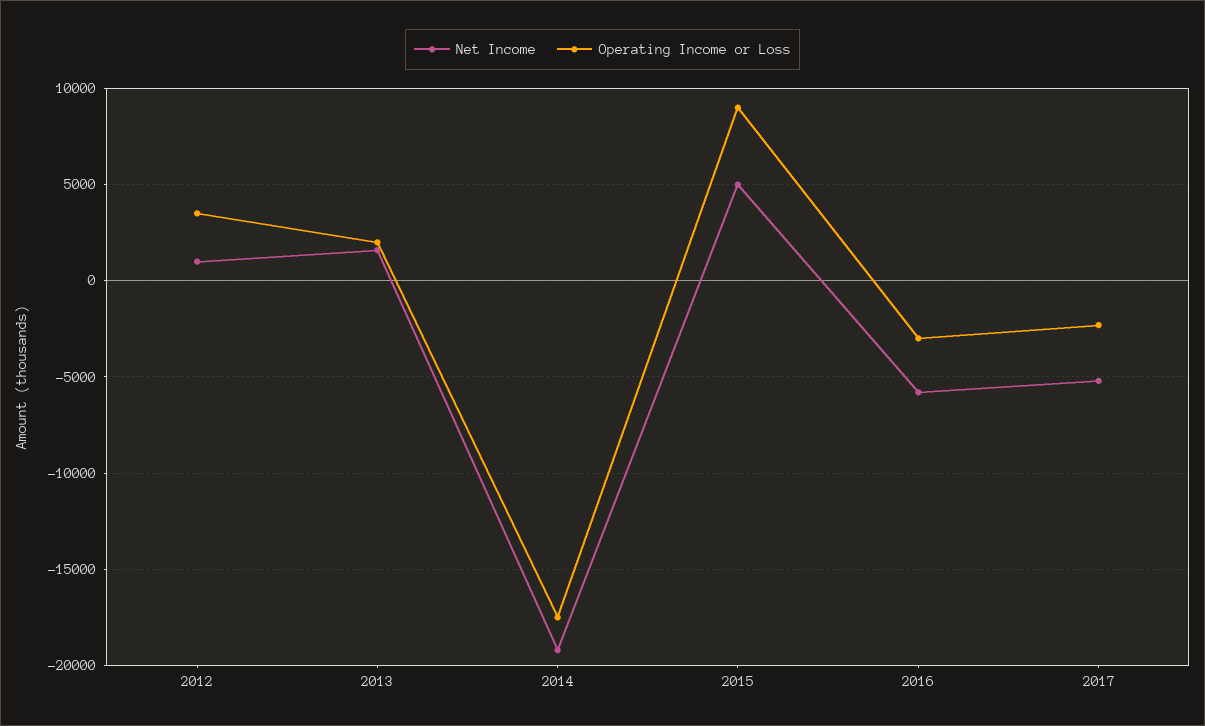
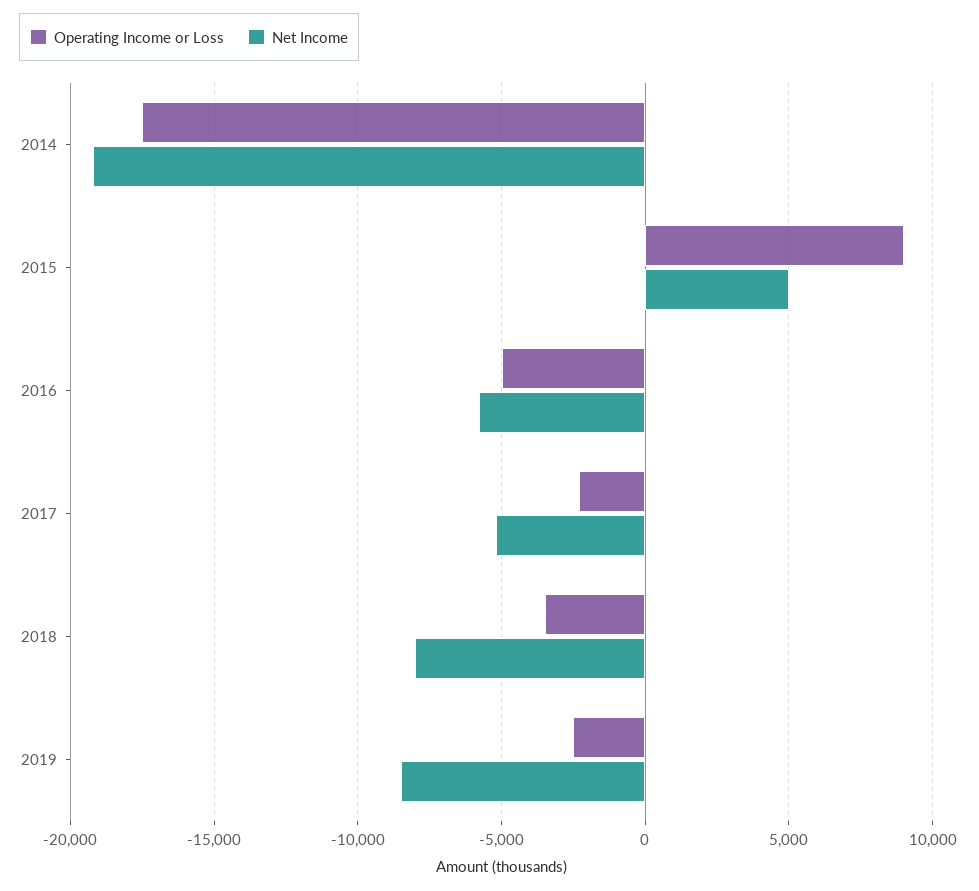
Net Income, 2012: 1000 -> none
Operating Income or Loss, 2012: 3500 -> none
Net Income, 2013: 1500 -> none
Operating Income or Loss, 2013: 2000 -> none
Operating Income or Loss, 2016: -3000 -> -5000
Operating Income or Loss, 2018: none -> -3500
Net Income, 2018: none -> -8000
Operating Income or Loss, 2019: none -> -2500
Net Income, 2019: none -> -8500

